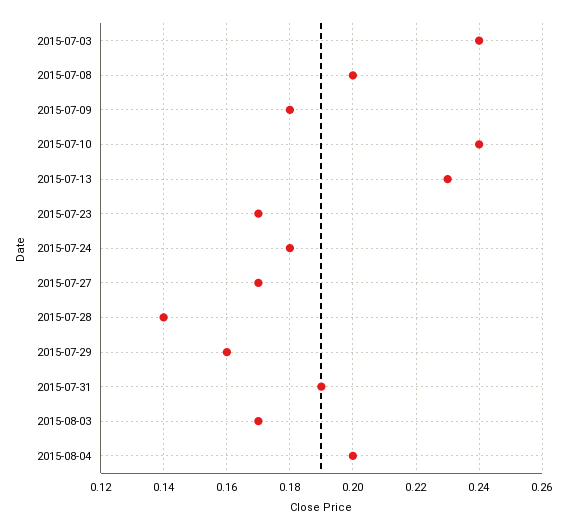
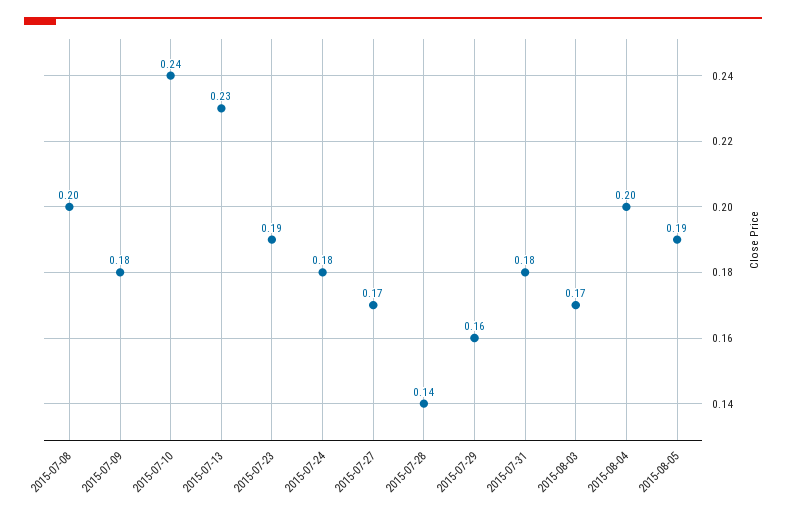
2015-07-03: 0.24 -> none
2015-07-23: 0.17 -> 0.19
2015-07-31: 0.19 -> 0.18
2015-08-05: none -> 0.19

